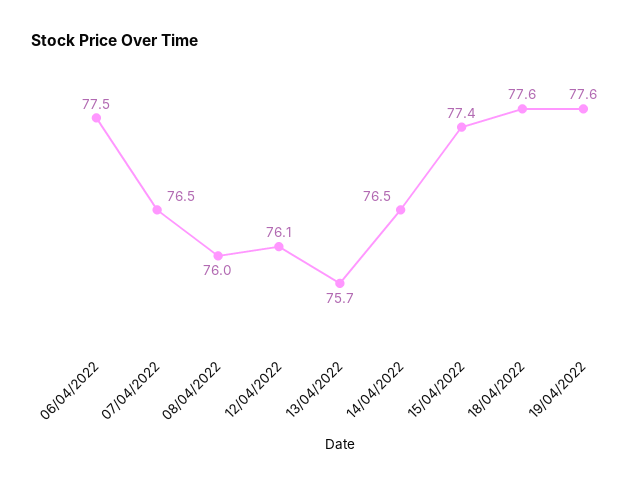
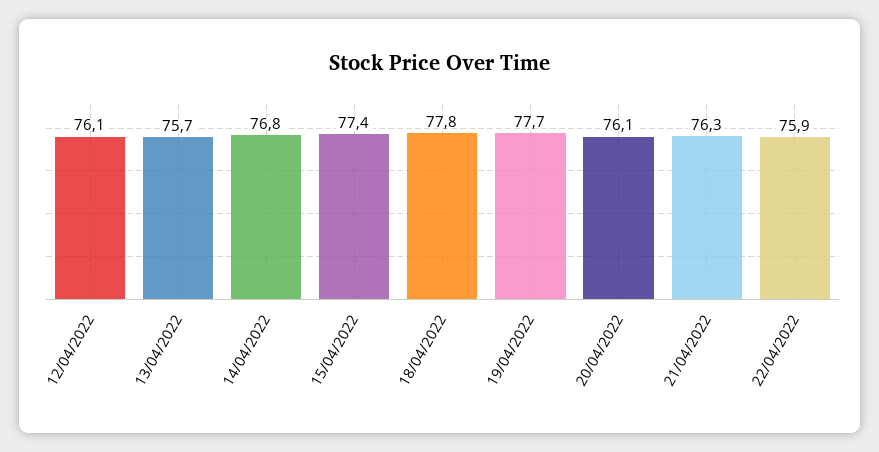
06/04/2022: 77.5 -> none
07/04/2022: 76.5 -> none
08/04/2022: 76 -> none
14/04/2022: 76.5 -> 76.8
18/04/2022: 77.6 -> 77.8
19/04/2022: 77.6 -> 77.7
20/04/2022: none -> 76.1
21/04/2022: none -> 76.3
22/04/2022: none -> 75.9

